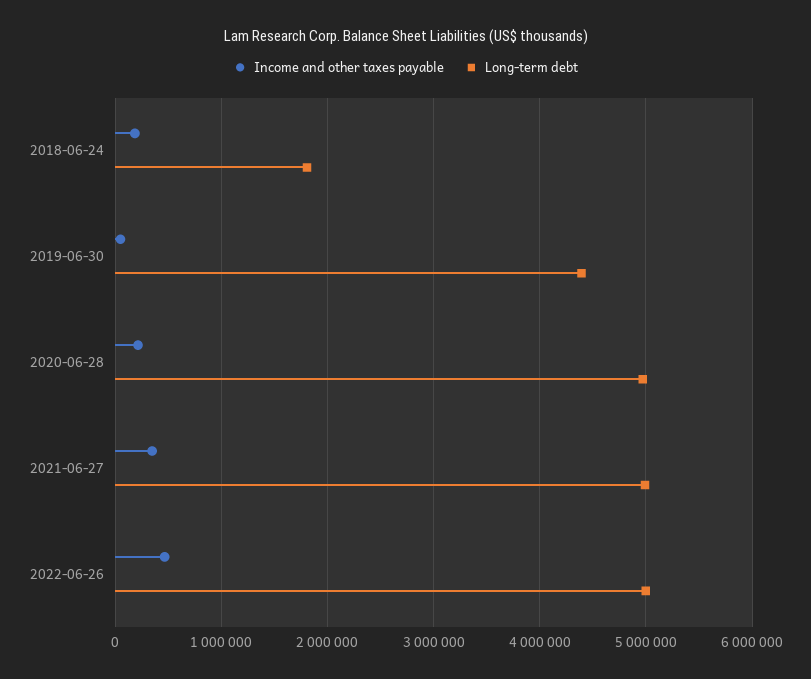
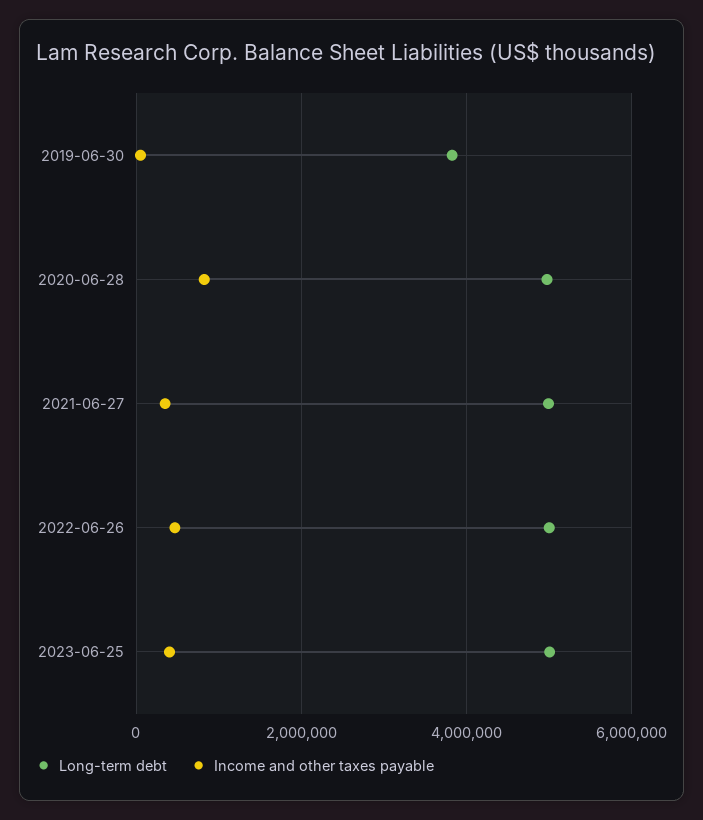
Income and other taxes payable, 2018-06-24: 200000 -> none
Long-term debt, 2018-06-24: 1800000 -> none
Long-term debt, 2019-06-30: 4400000 -> 3800000
Income and other taxes payable, 2020-06-28: 200000 -> 800000
Long-term debt, 2023-06-25: none -> 5000000
Income and other taxes payable, 2023-06-25: none -> 400000

